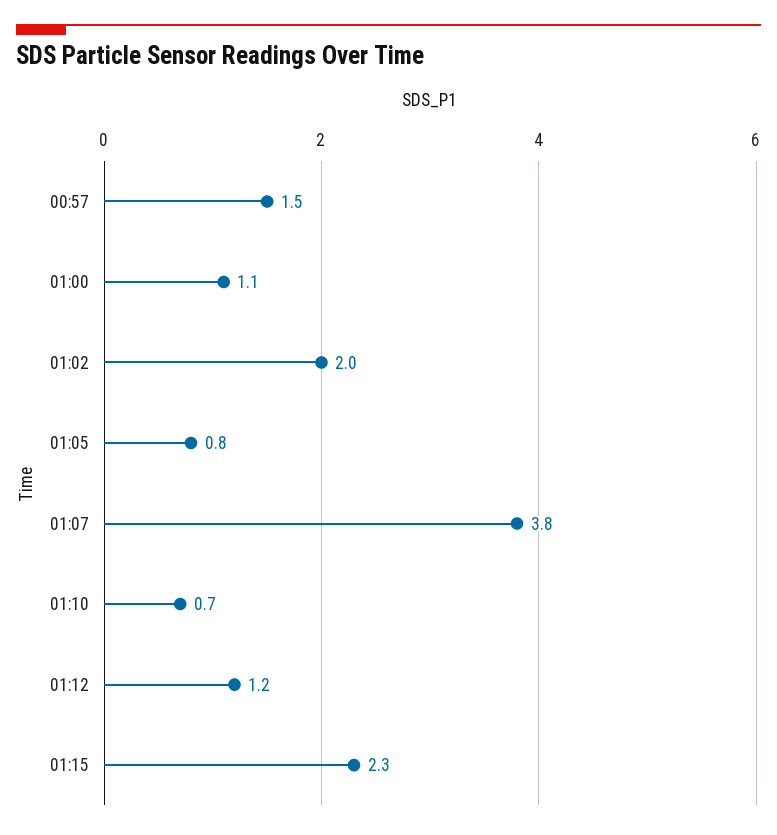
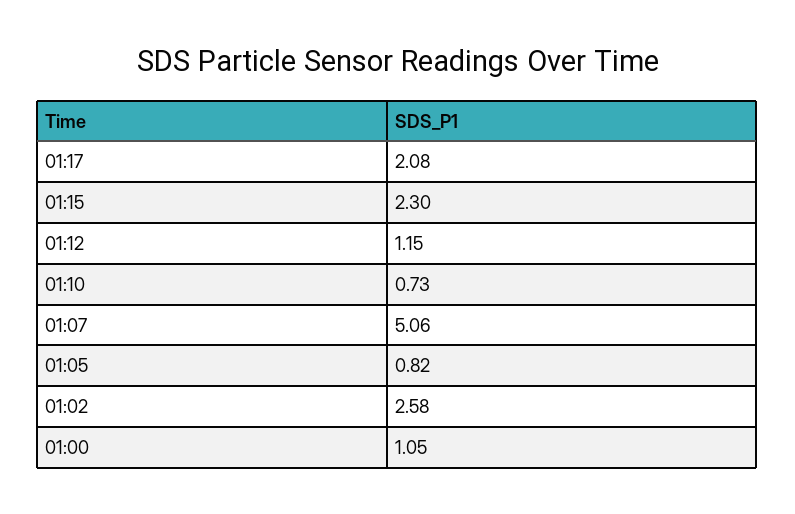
00:57: 1.5 -> none
01:02: 2 -> 2.58
01:07: 3.8 -> 5.06
01:17: none -> 2.08

